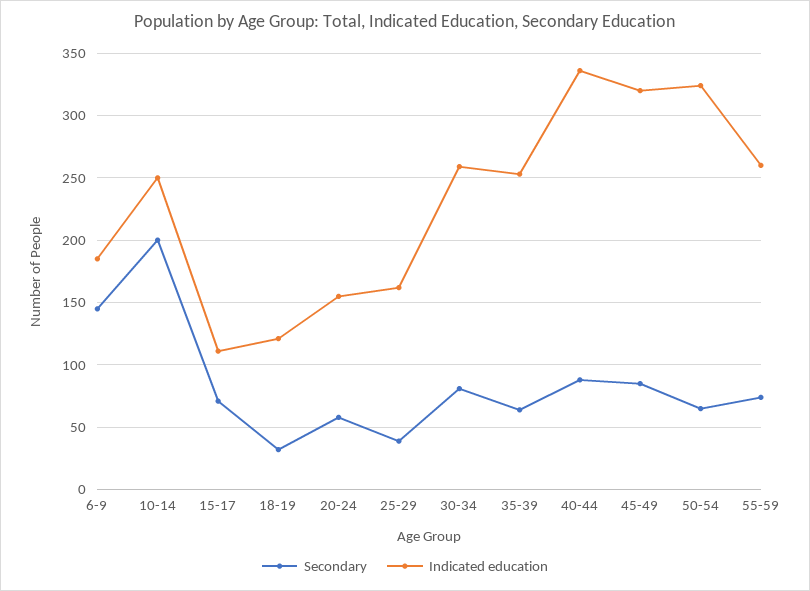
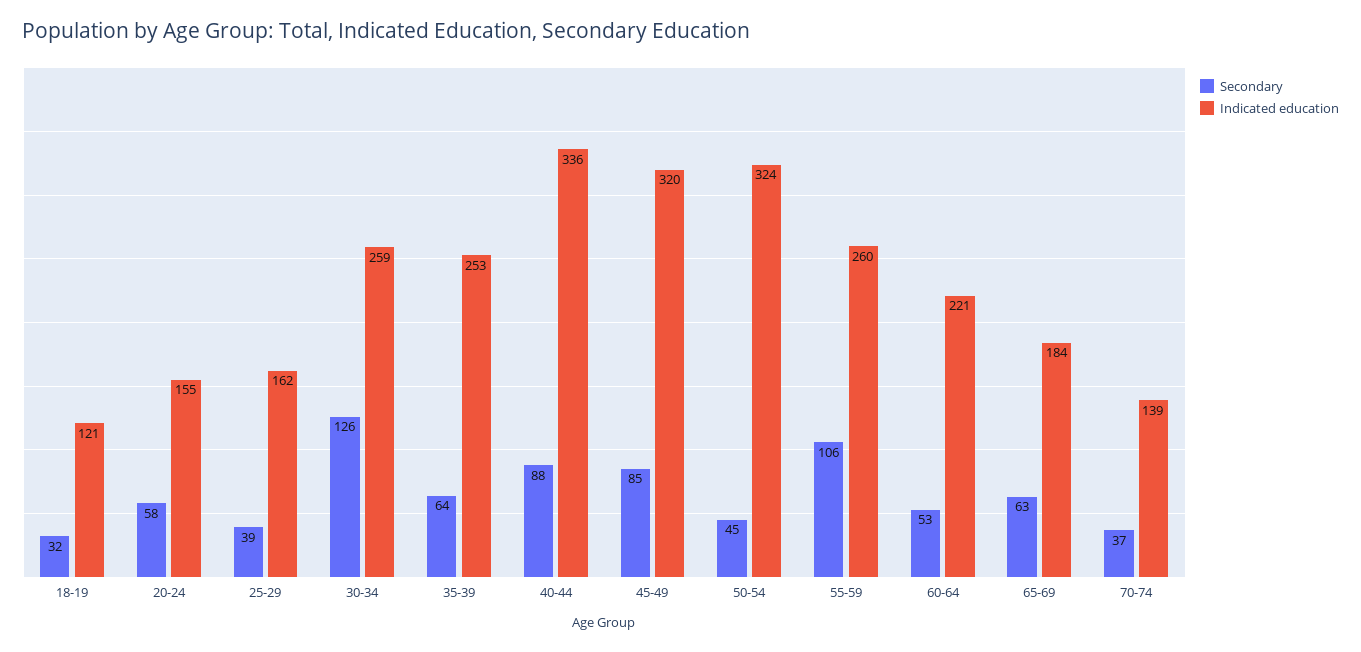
Secondary, 6-9: 145 -> none
Indicated education, 6-9: 185 -> none
Secondary, 10-14: 200 -> none
Indicated education, 10-14: 250 -> none
Secondary, 15-17: 70 -> none
Indicated education, 15-17: 110 -> none
Secondary, 30-34: 80 -> 126
Secondary, 50-54: 65 -> 45
Secondary, 55-59: 75 -> 106
Secondary, 60-64: none -> 53
Indicated education, 60-64: none -> 221
Secondary, 65-69: none -> 63
Indicated education, 65-69: none -> 184
Secondary, 70-74: none -> 37
Indicated education, 70-74: none -> 139

